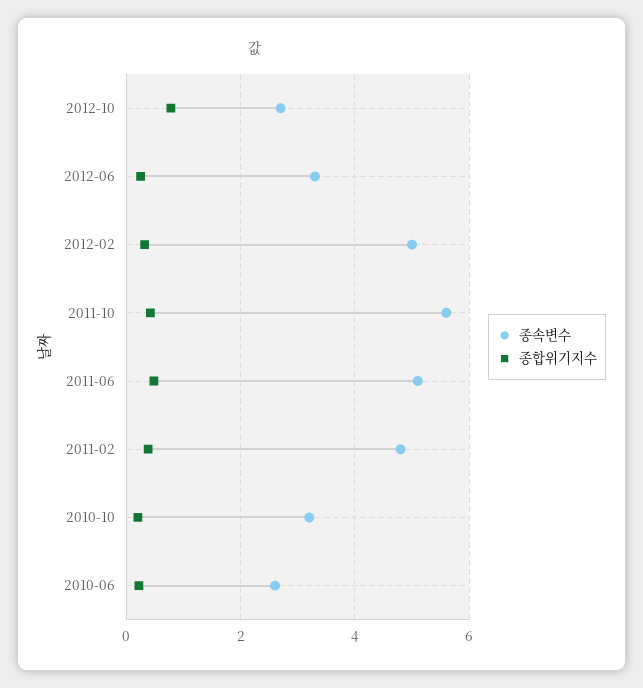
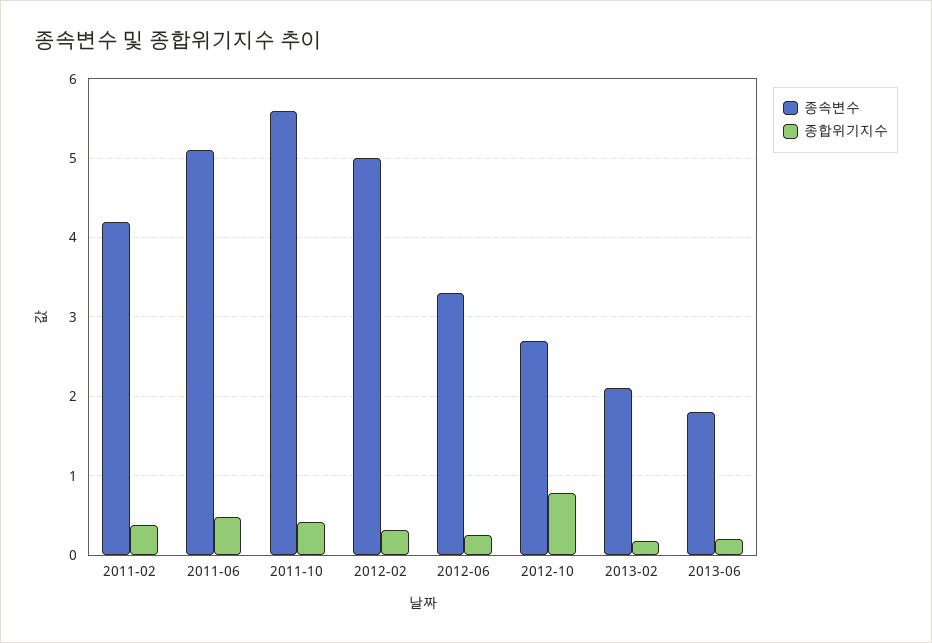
종속변수, 2011-02: 4.8 -> 4.2
종속변수, 2010-10: 3.2 -> none
종합위기지수, 2010-10: 0.2 -> none
종속변수, 2010-06: 2.6 -> none
종합위기지수, 2010-06: 0.2 -> none
종속변수, 2013-02: none -> 2.1
종합위기지수, 2013-02: none -> 0.2
종속변수, 2013-06: none -> 1.8
종합위기지수, 2013-06: none -> 0.2

